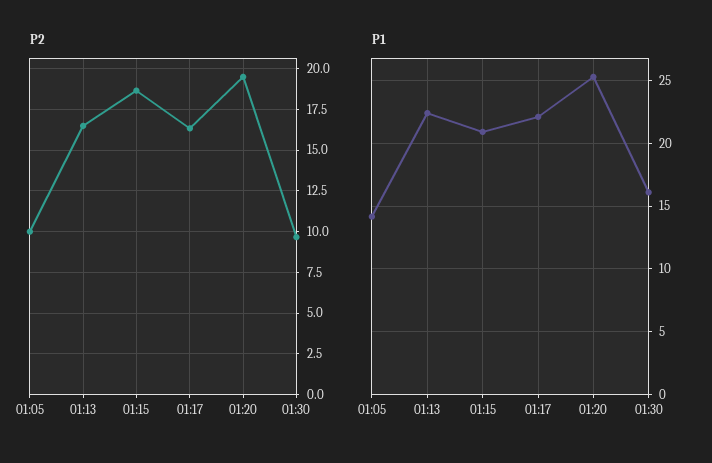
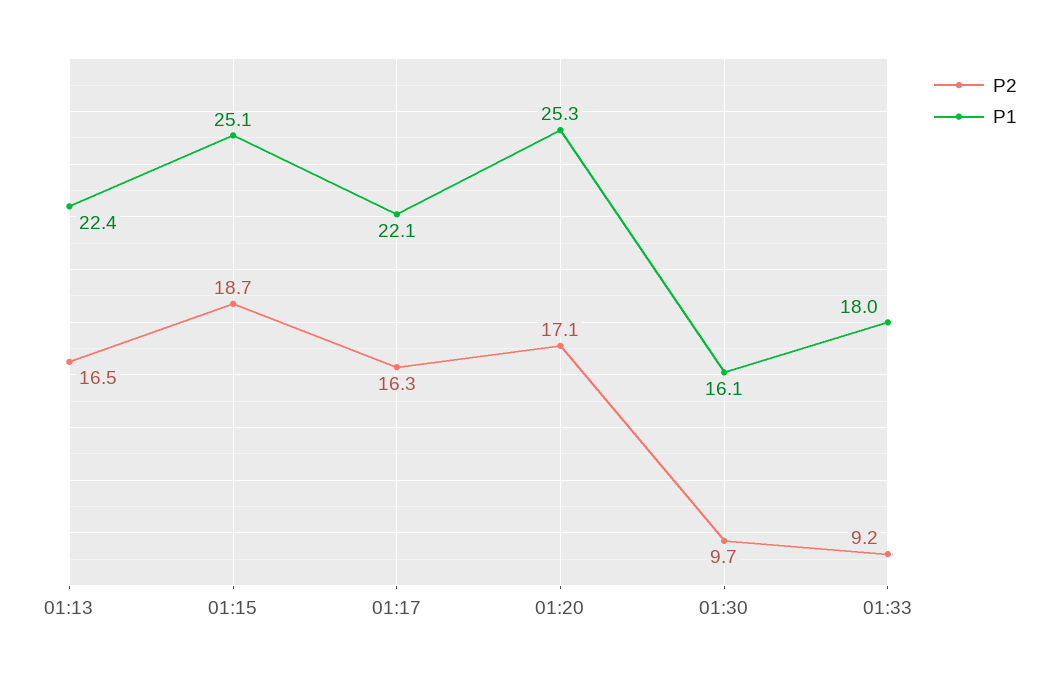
P2, 01:05: 10 -> none
P2, 01:20: 19.5 -> 17.1
P1, 01:05: 14 -> none
P1, 01:15: 21 -> 25.1
P2, 01:33: none -> 9.2
P1, 01:33: none -> 18

